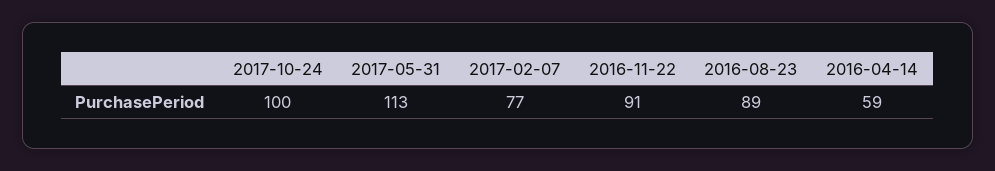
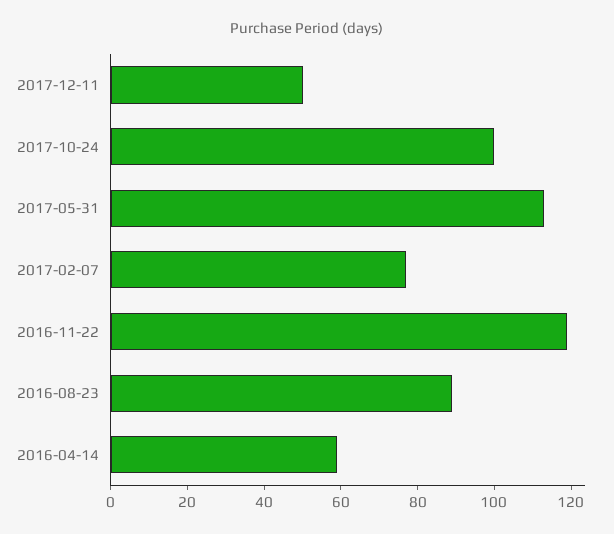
2016-11-22: 91 -> 120
2017-12-11: none -> 50

